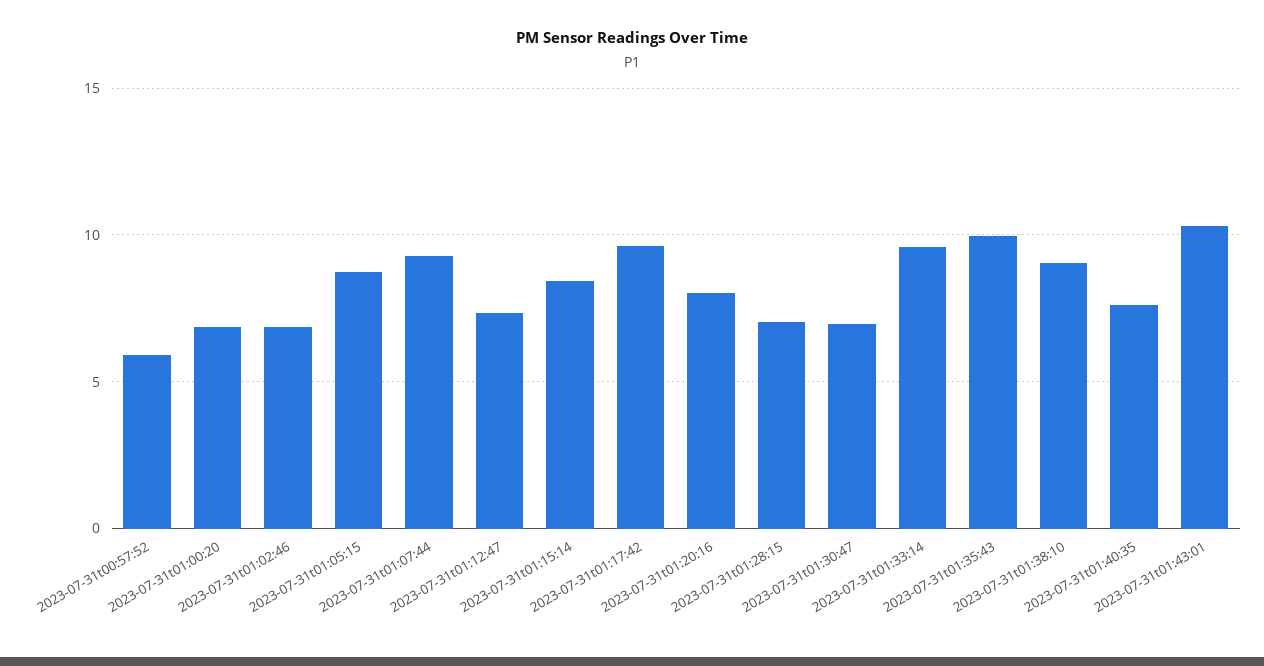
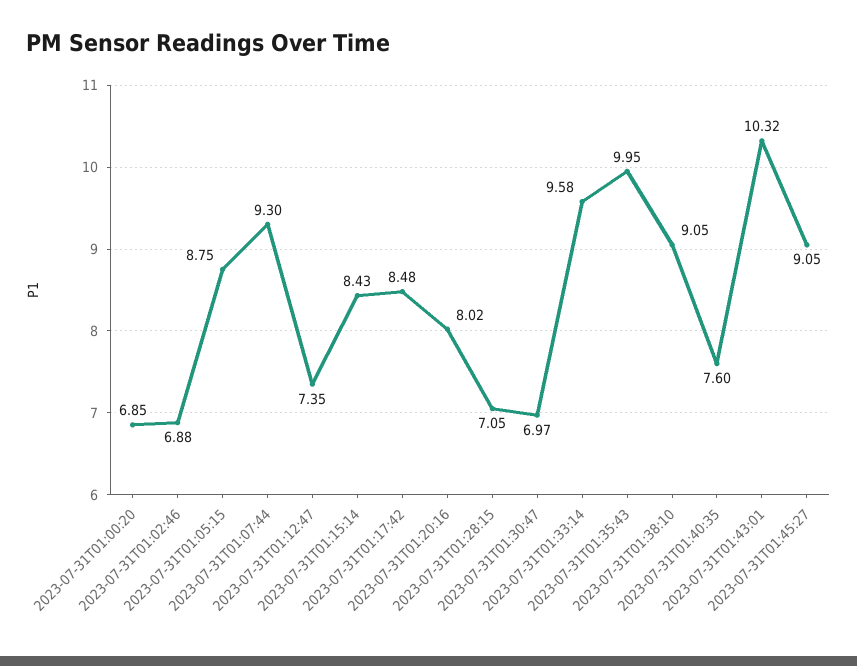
2023-07-31t00:57:52: 6 -> none
2023-07-31t01:17:42: 9.5 -> 8.48
2023-07-31T01:45:27: none -> 9.05

